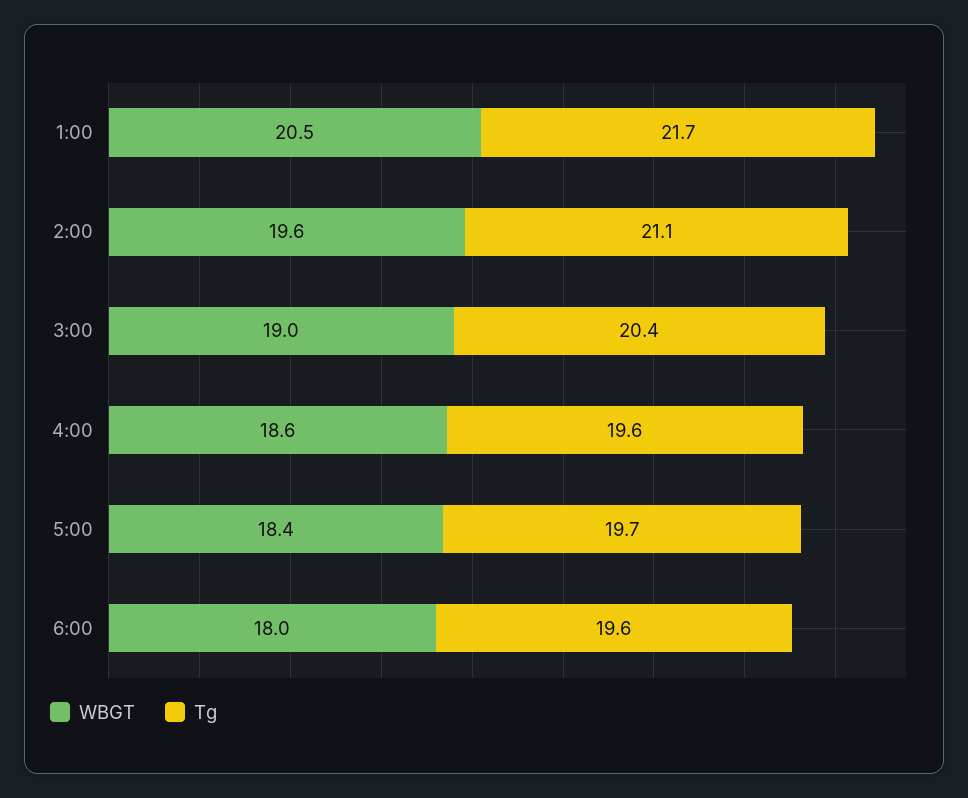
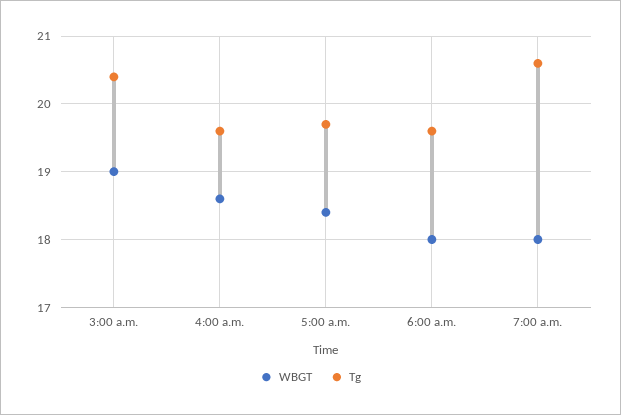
WBGT, 1:00: 20.5 -> none
Tg, 1:00: 21.7 -> none
WBGT, 2:00: 19.6 -> none
Tg, 2:00: 21.1 -> none
WBGT, 7:00 a.m.: none -> 18
Tg, 7:00 a.m.: none -> 20.6

